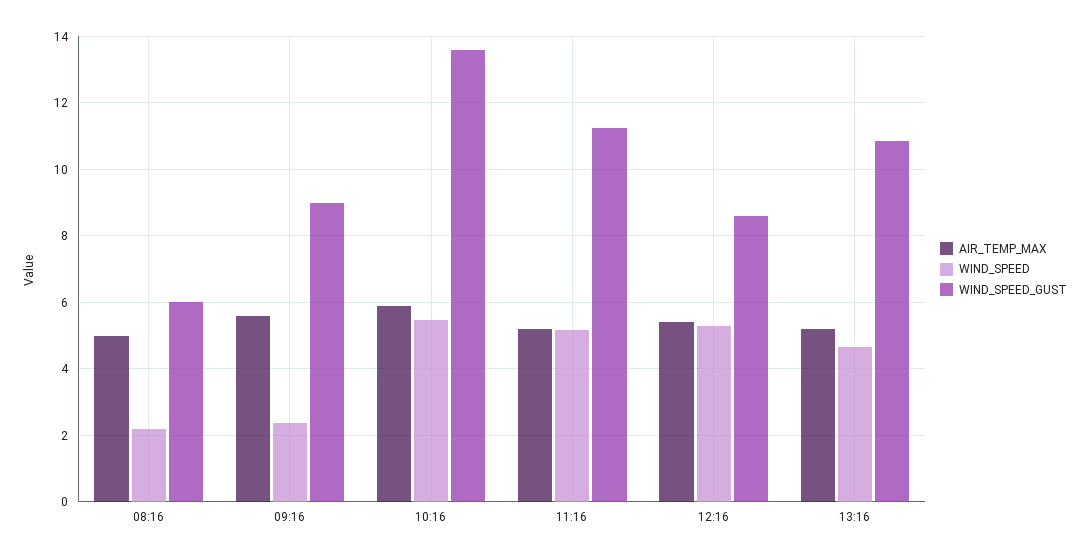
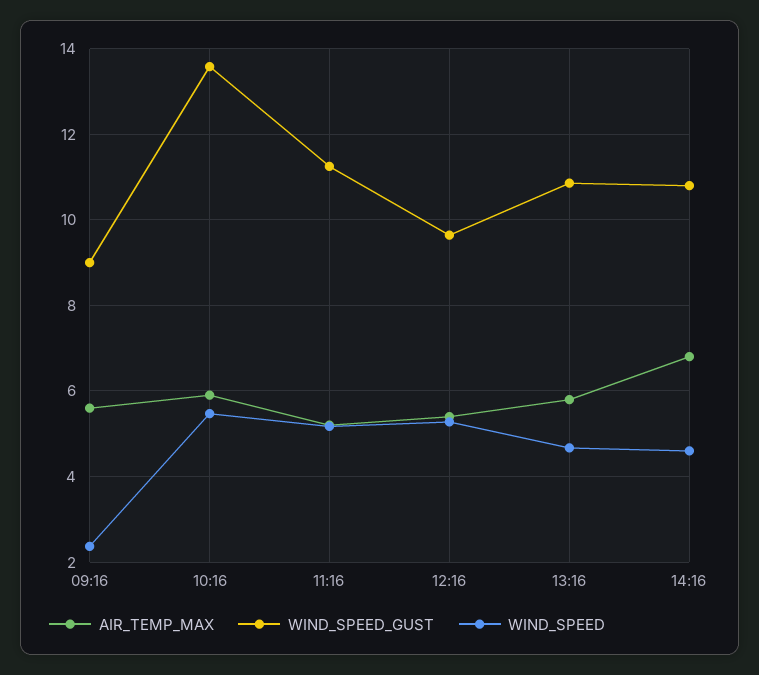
AIR_TEMP_MAX, 08:16: 5 -> none
WIND_SPEED, 08:16: 2.2 -> none
WIND_SPEED_GUST, 08:16: 6 -> none
WIND_SPEED_GUST, 12:16: 8.6 -> 9.6
AIR_TEMP_MAX, 13:16: 5.2 -> 5.8
AIR_TEMP_MAX, 14:16: none -> 6.8
WIND_SPEED_GUST, 14:16: none -> 10.8
WIND_SPEED, 14:16: none -> 4.6

